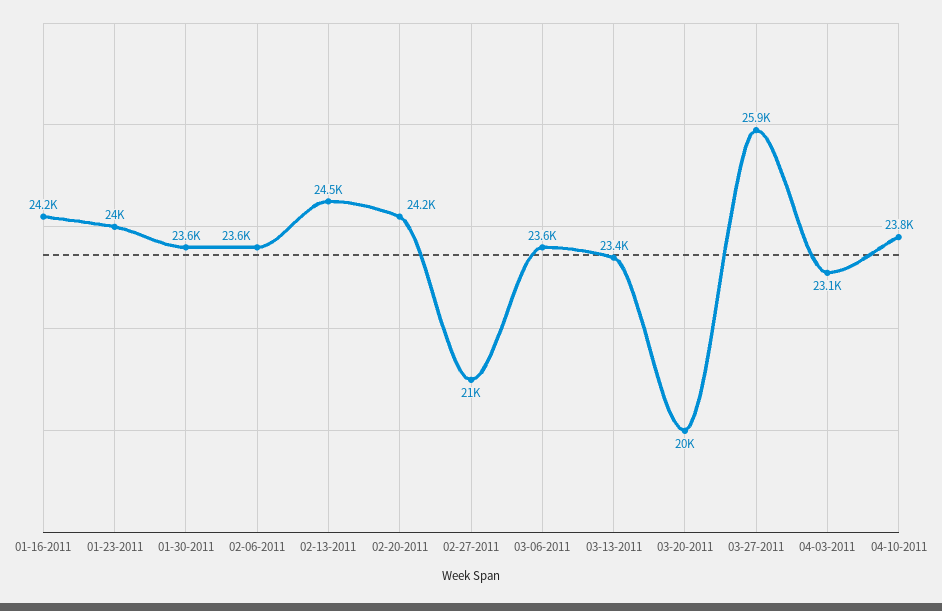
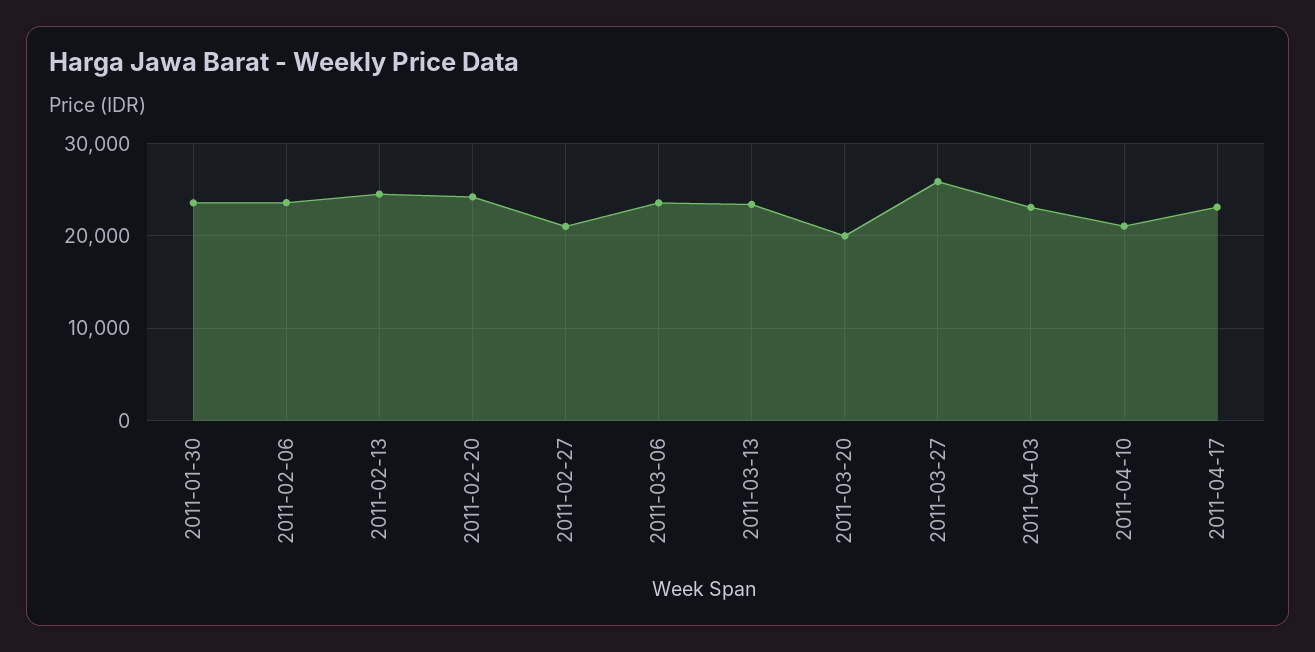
01-16-2011: 24200 -> none
01-23-2011: 24000 -> none
04-10-2011: 23800 -> 21000
2011-04-17: none -> 23000

